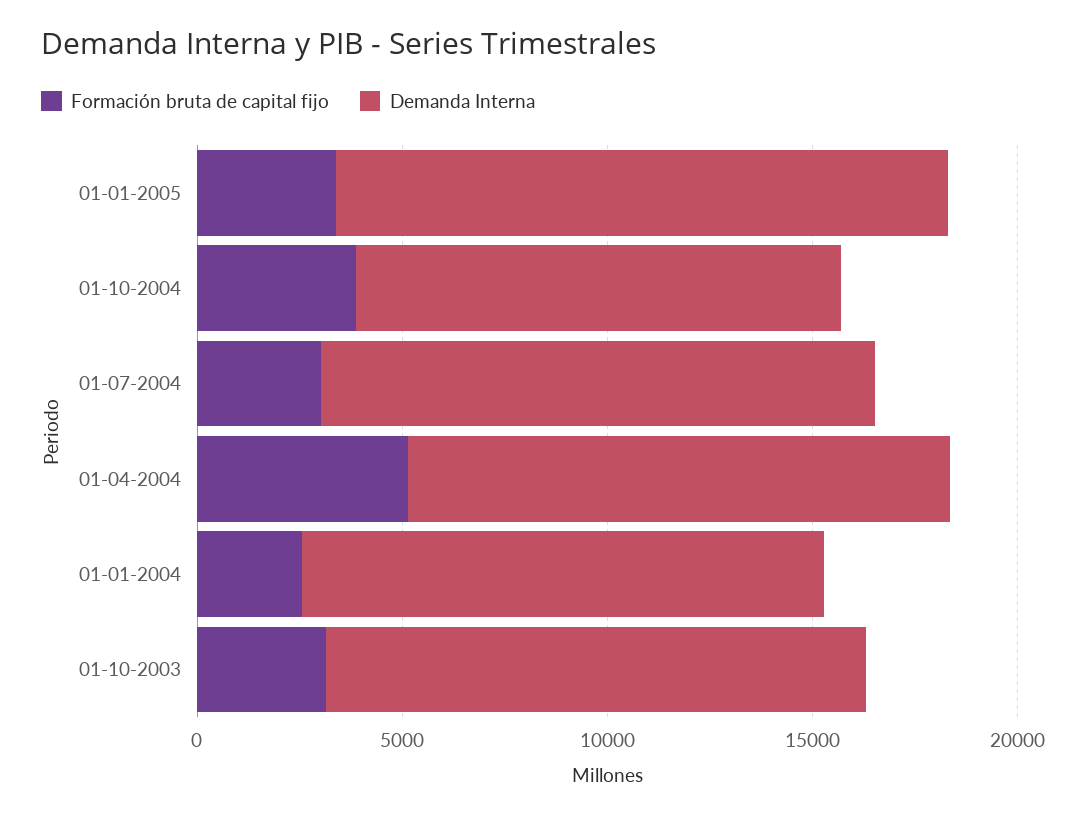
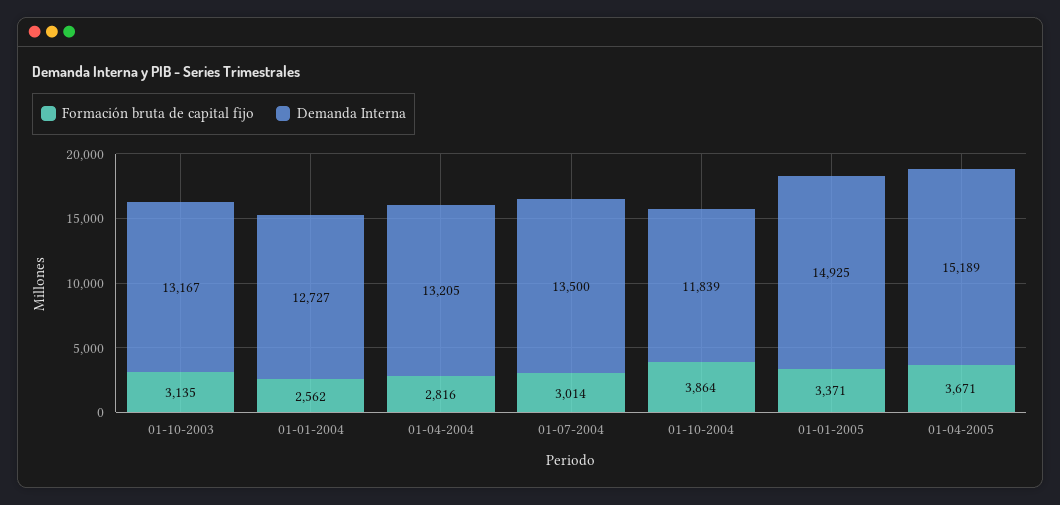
Formación bruta de capital fijo, 01-04-2004: 5000 -> 2816
Formación bruta de capital fijo, 01-04-2005: none -> 3671
Demanda Interna, 01-04-2005: none -> 15189

